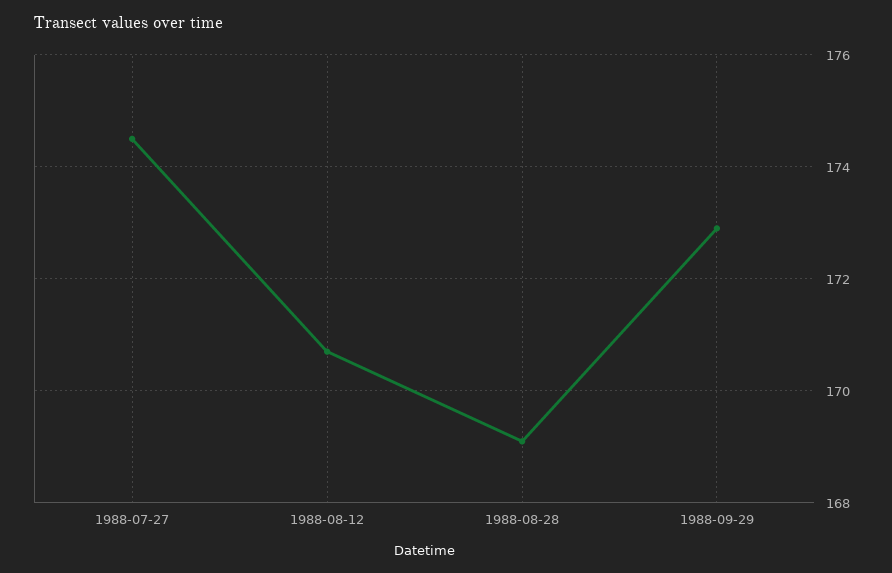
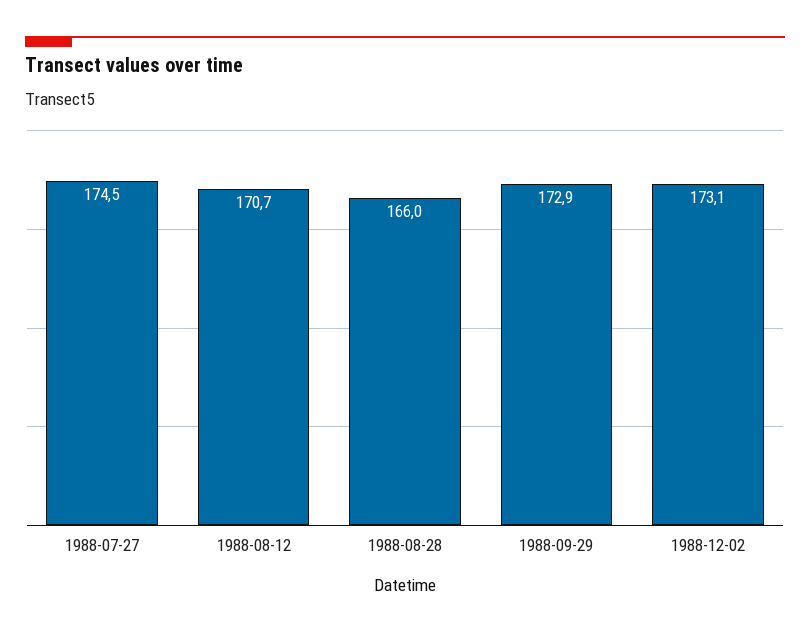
1988-08-28: 169 -> 166
1988-12-02: none -> 173.1

